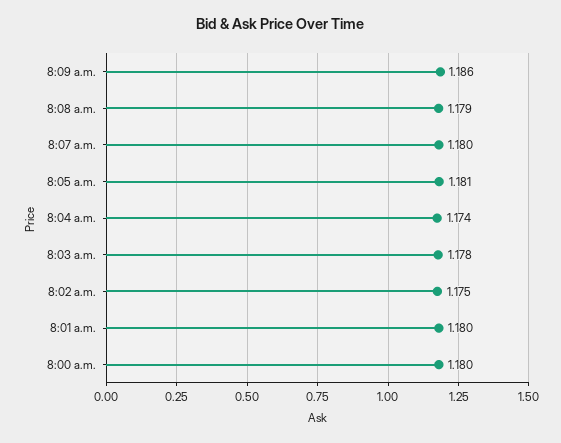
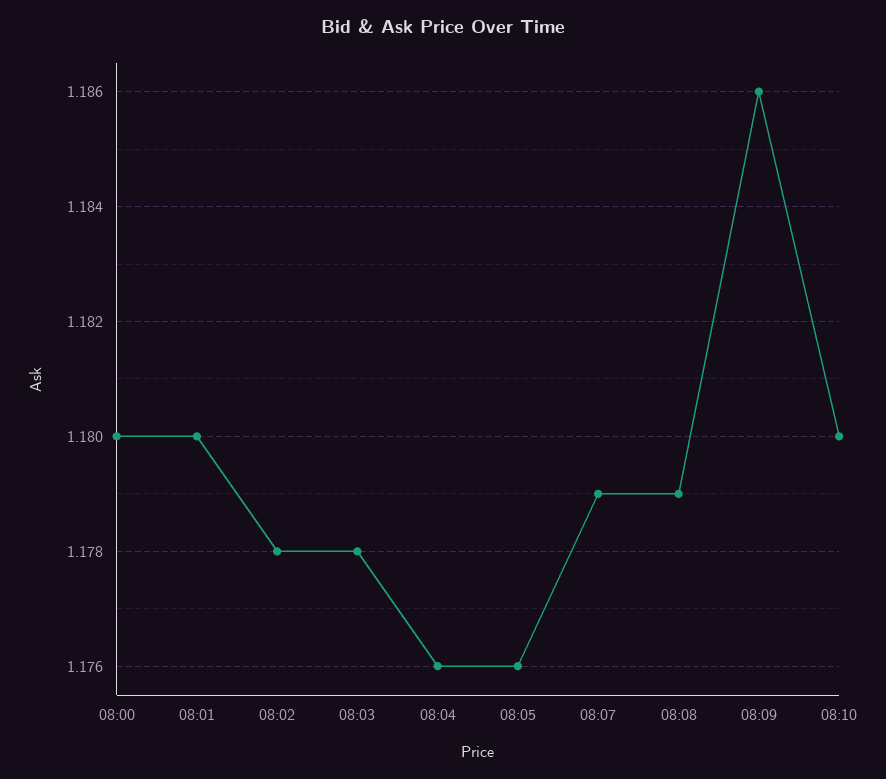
8:07 a.m.: 1.18 -> 1.179
8:05 a.m.: 1.181 -> 1.176
8:04 a.m.: 1.174 -> 1.176
8:02 a.m.: 1.175 -> 1.178
08:10: none -> 1.18

